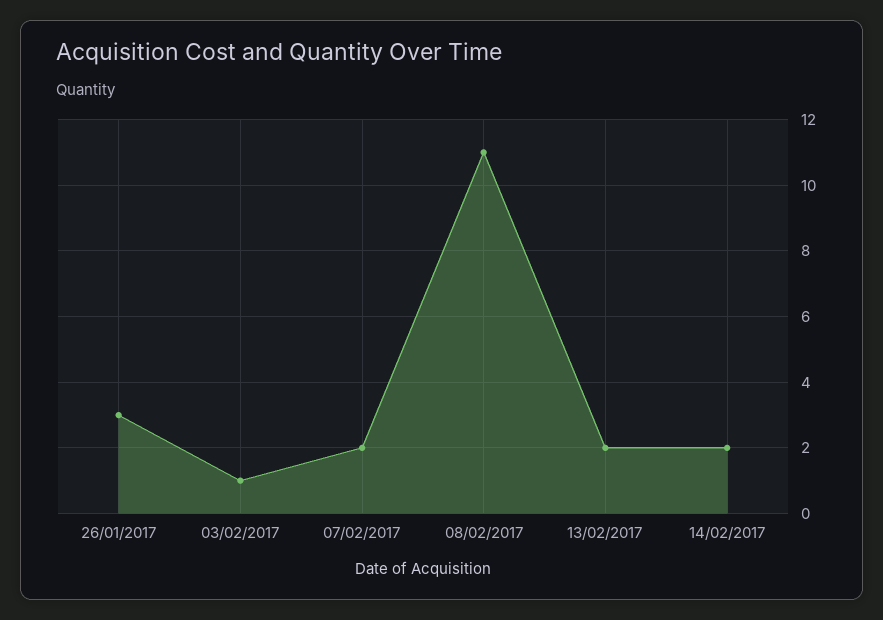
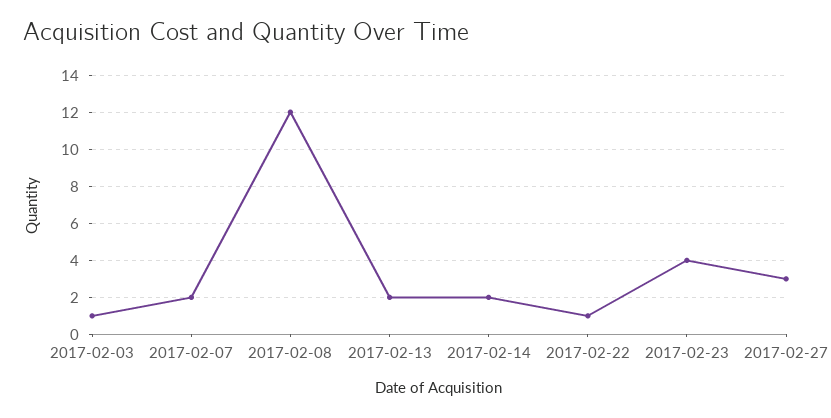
26/01/2017: 3 -> none
08/02/2017: 11 -> 12
2017-02-22: none -> 1
2017-02-23: none -> 4
2017-02-27: none -> 3

